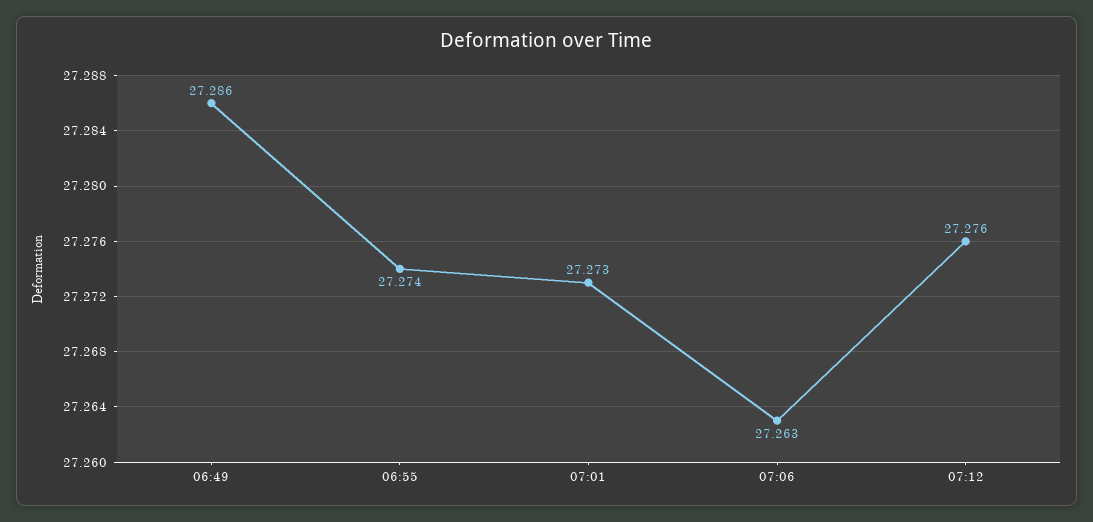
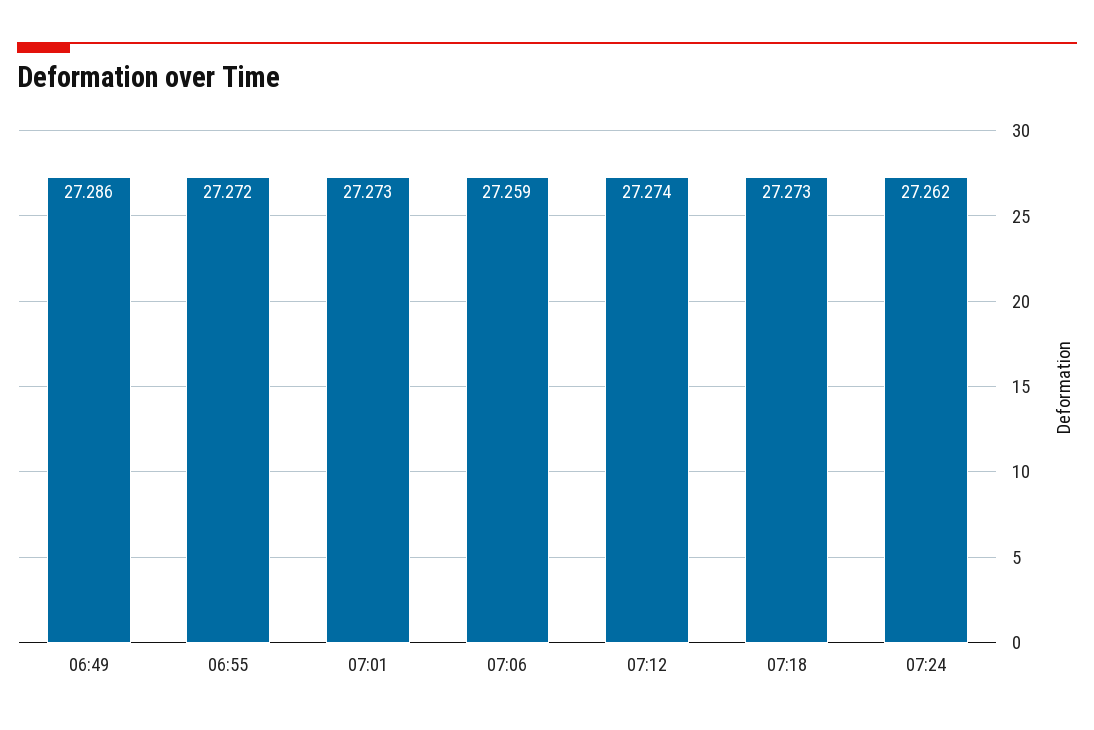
06:55: 27.274 -> 27.272
07:06: 27.263 -> 27.259
07:12: 27.276 -> 27.274
07:18: none -> 27.273
07:24: none -> 27.262

